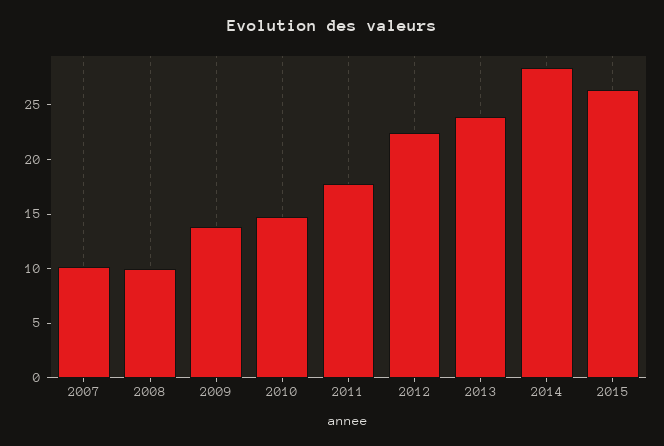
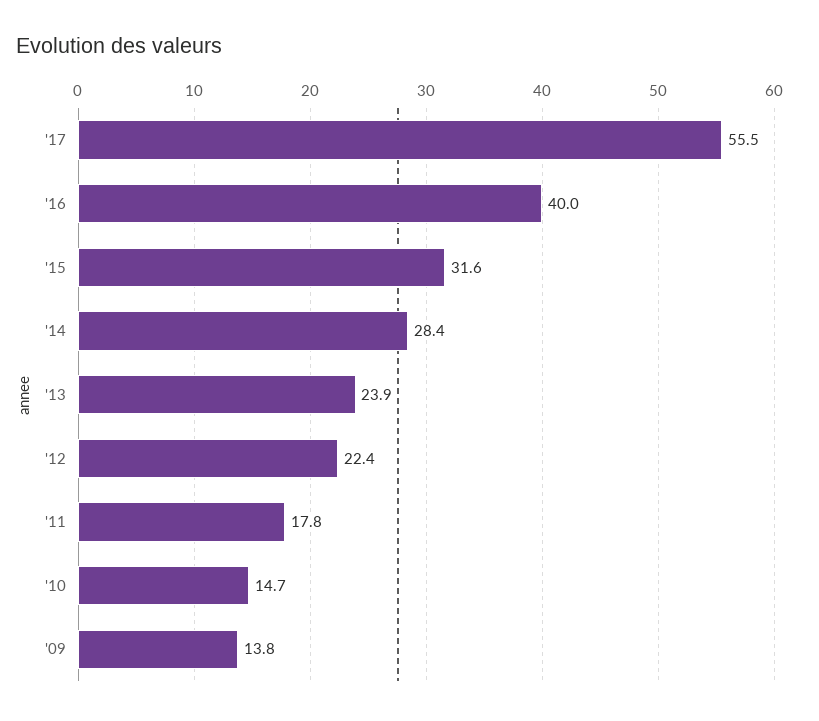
2007: 10 -> none
2008: 10 -> none
2015: 26 -> 31.6
'17: none -> 55.5
'16: none -> 40

